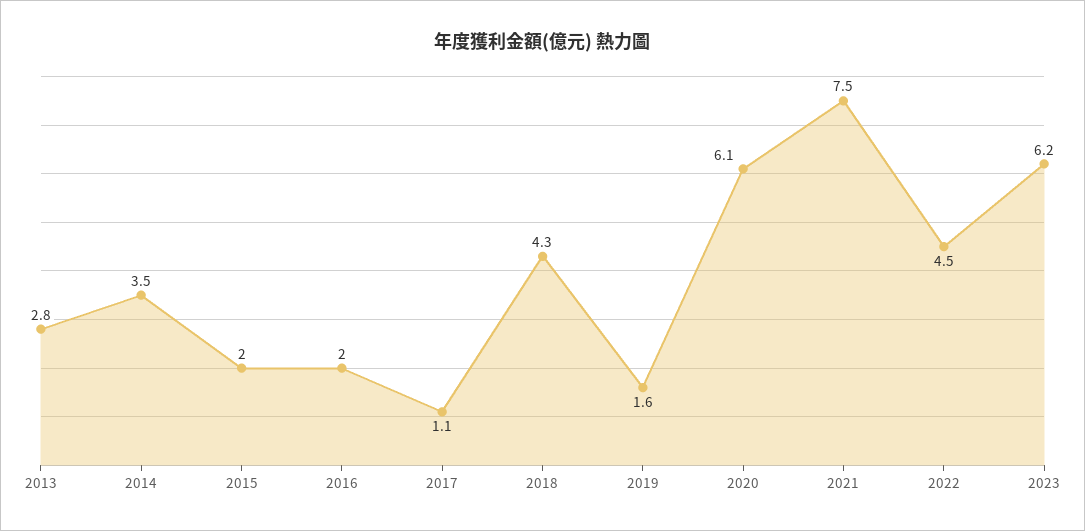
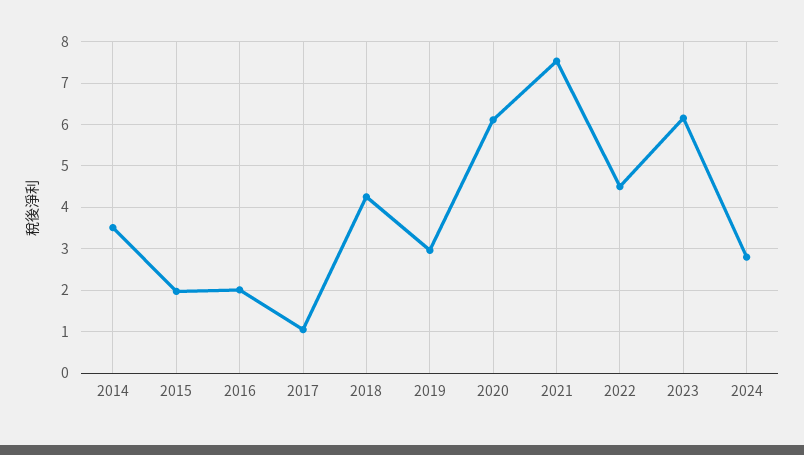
2013: 2.8 -> none
2019: 1.6 -> 3
2024: none -> 2.8

